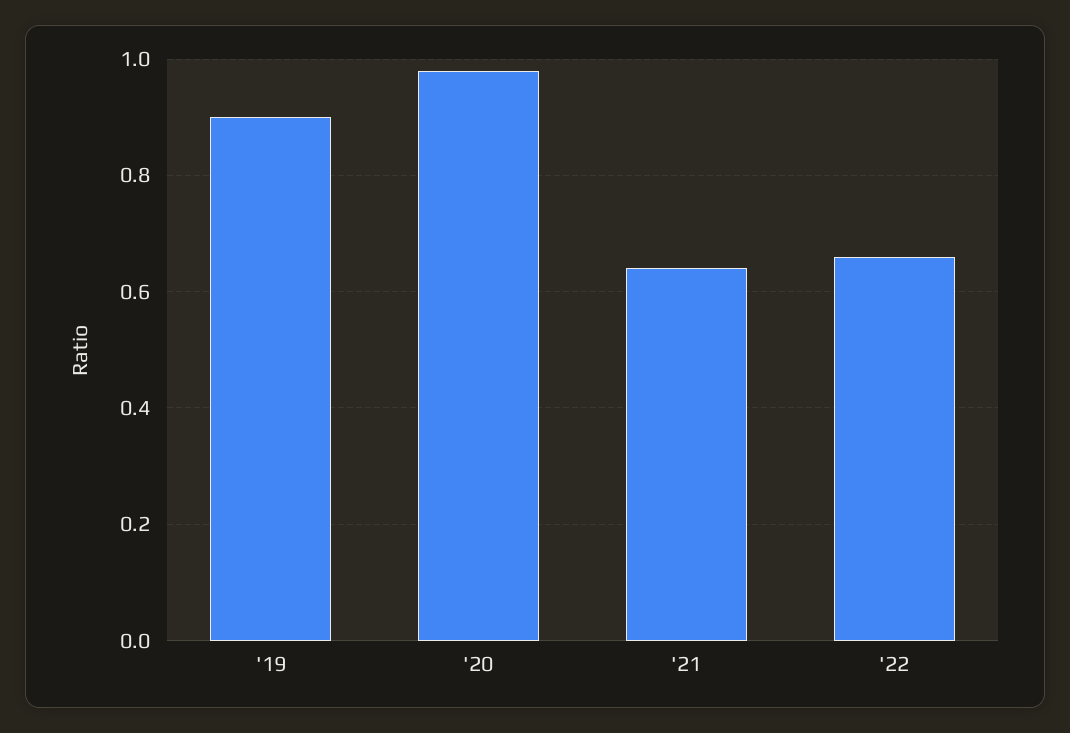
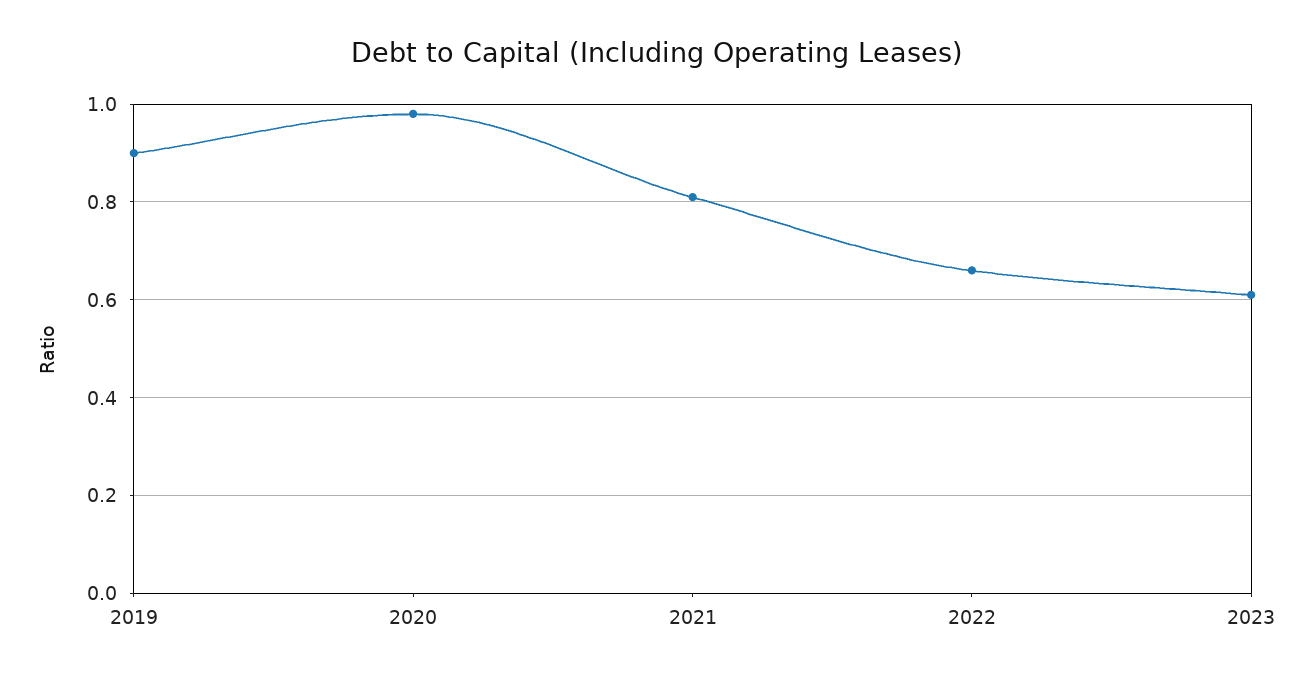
'21: 0.65 -> 0.8
2023: none -> 0.6

